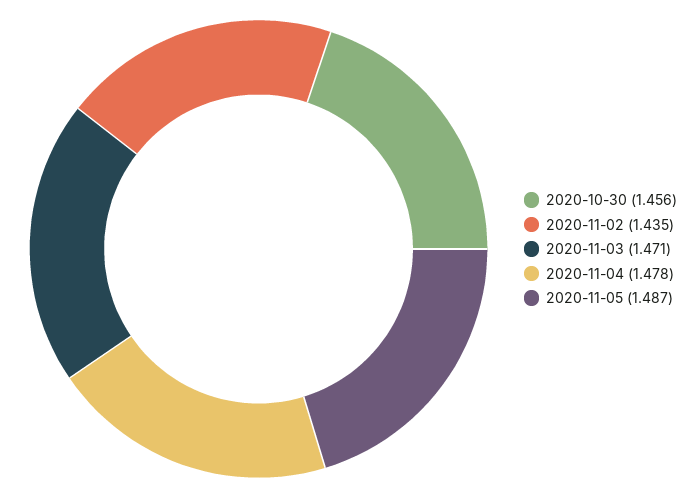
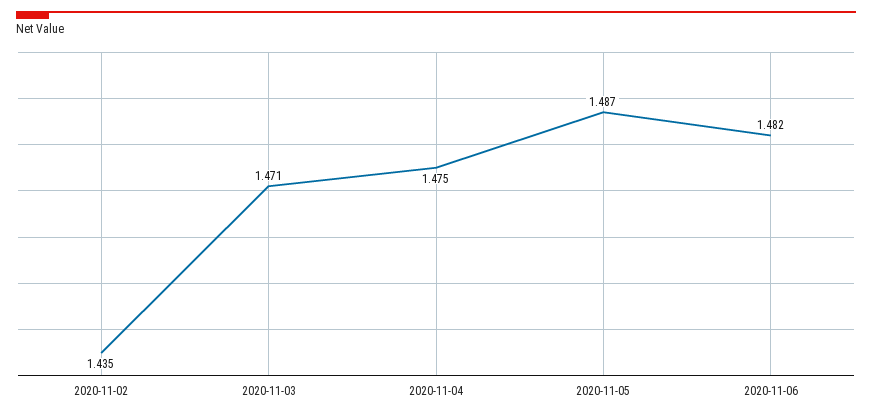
2020-10-30: 1.456 -> none
2020-11-04: 1.478 -> 1.475
2020-11-06: none -> 1.482

